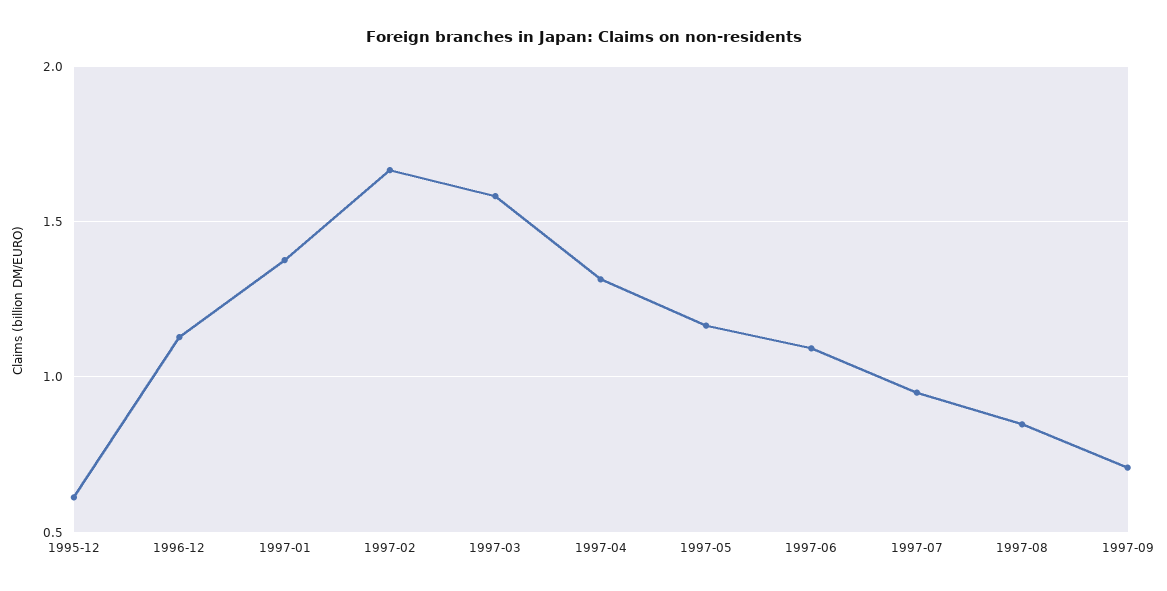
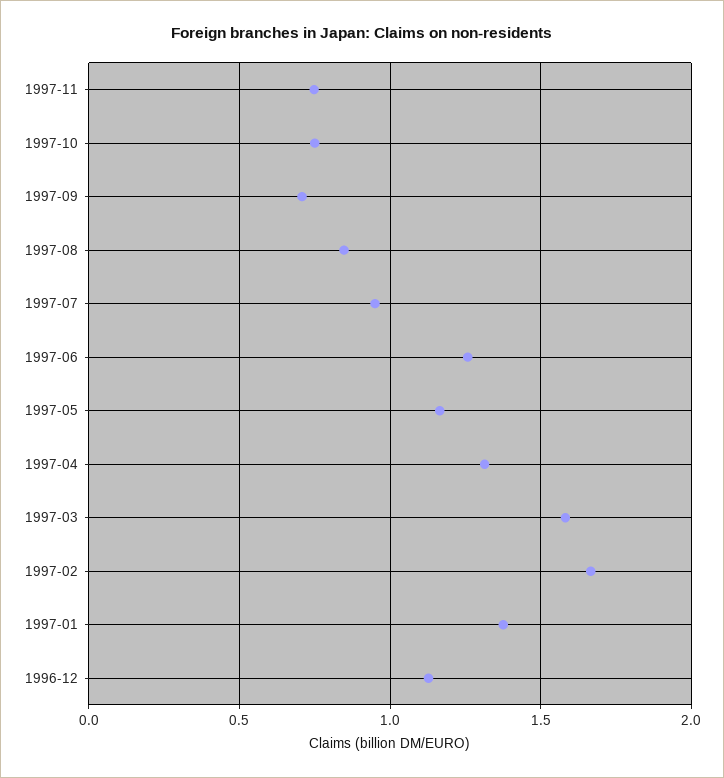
1995-12: 0.6 -> none
1997-06: 1.1 -> 1.25
1997-11: none -> 0.75
1997-10: none -> 0.75

